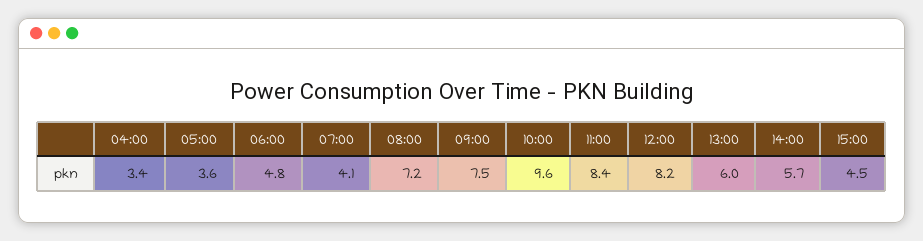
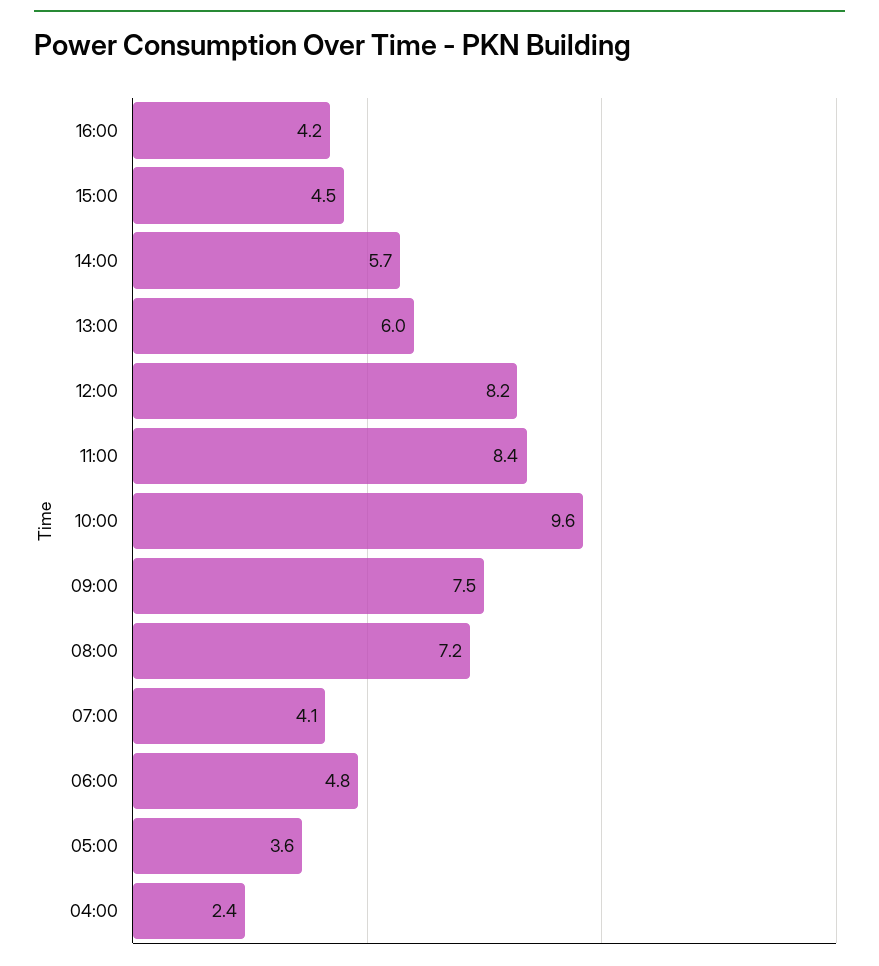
04:00: 3.4 -> 2.4
16:00: none -> 4.2

